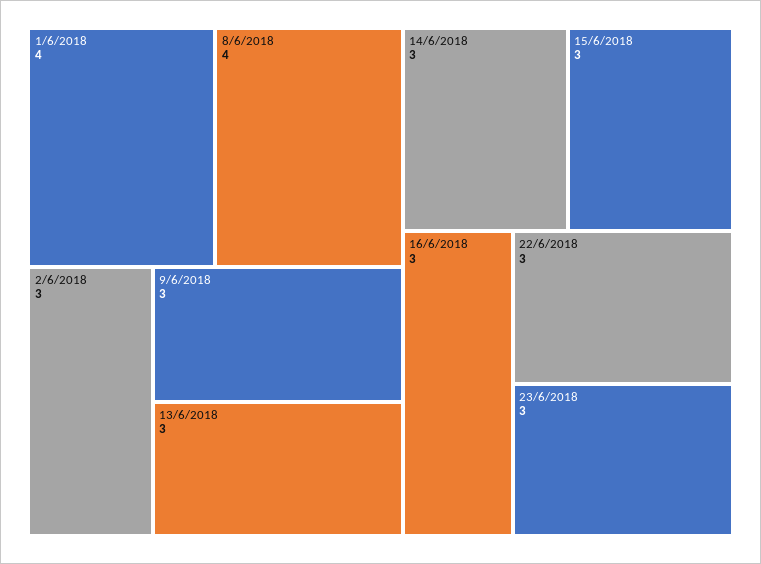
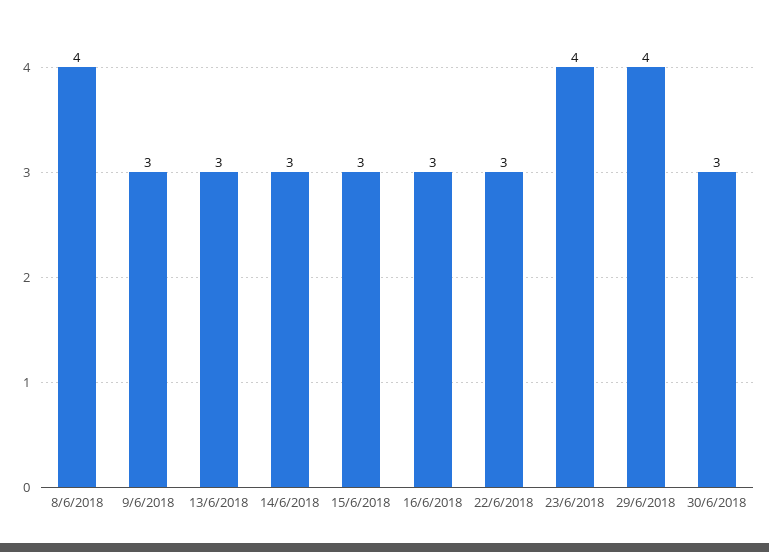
1/6/2018: 4 -> none
2/6/2018: 3 -> none
23/6/2018: 3 -> 4
29/6/2018: none -> 4
30/6/2018: none -> 3

